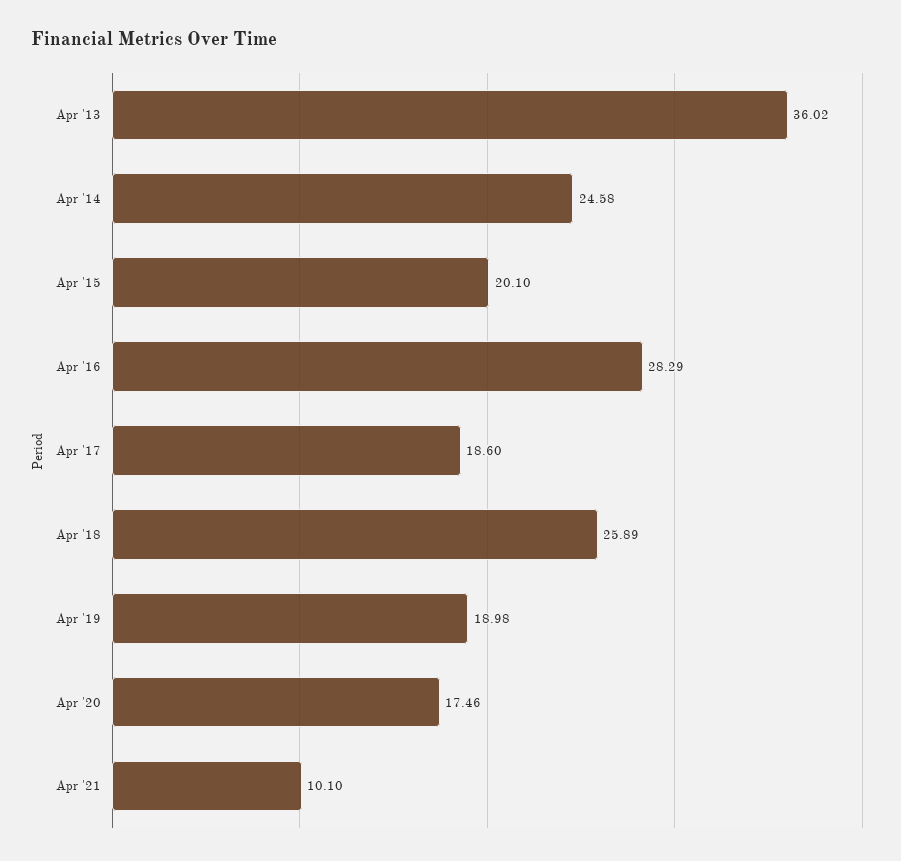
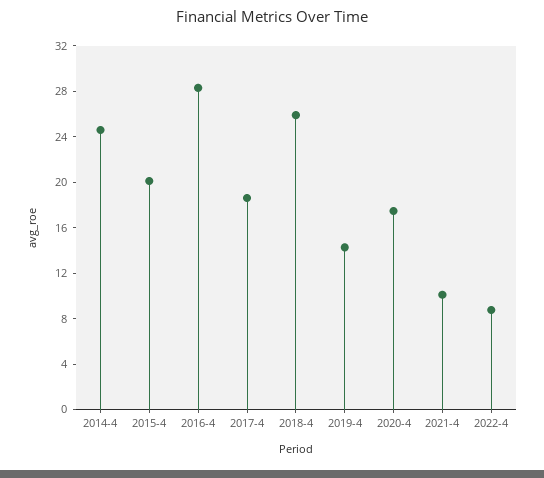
Apr '13: 36.02 -> none
Apr '19: 18.98 -> 14
2022-4: none -> 9

